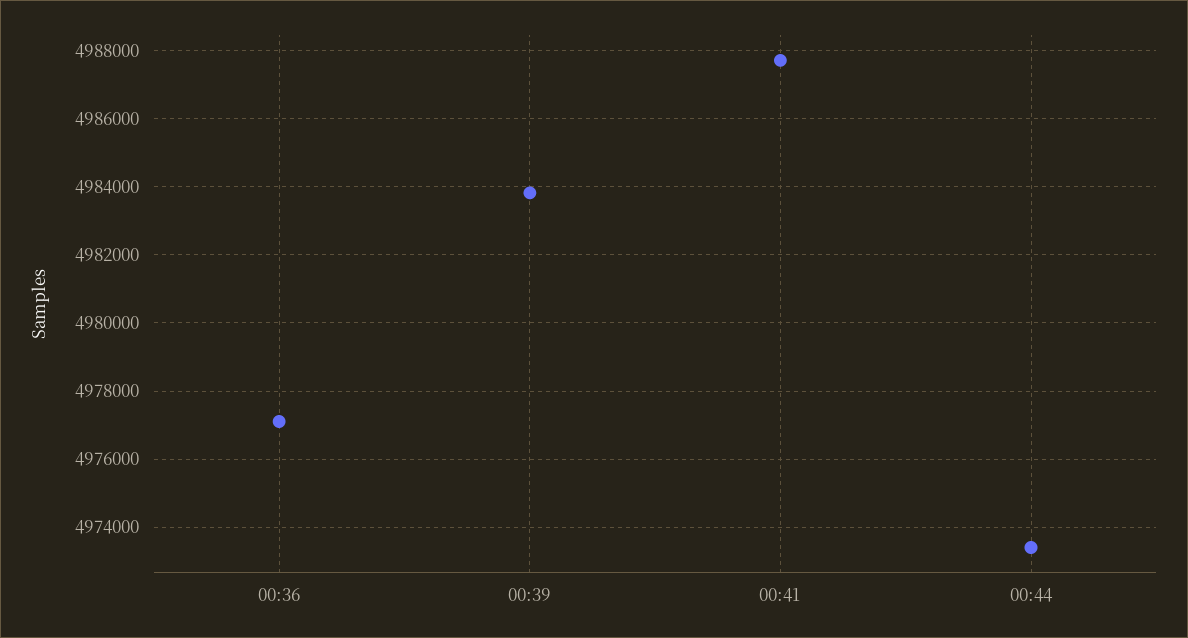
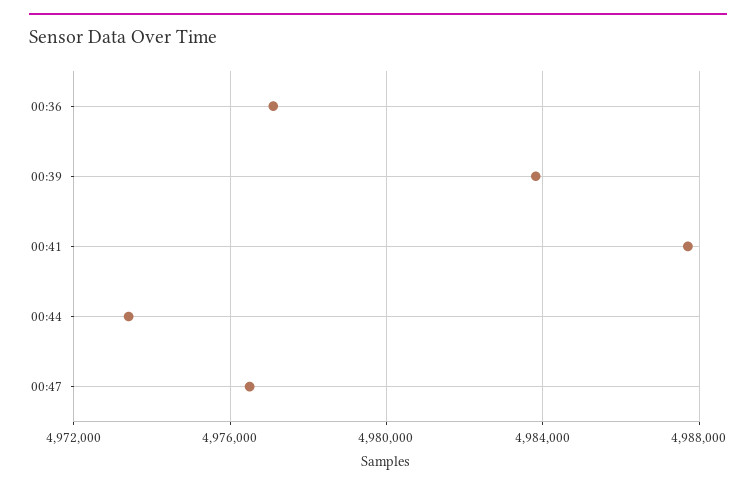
00:47: none -> 4976500

